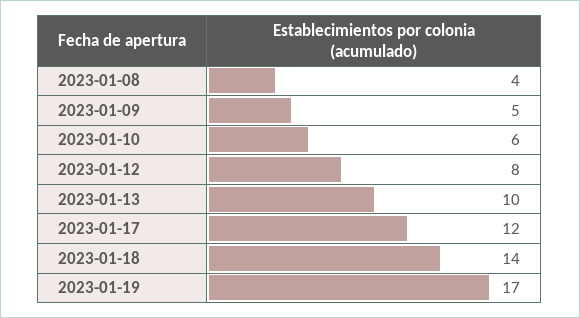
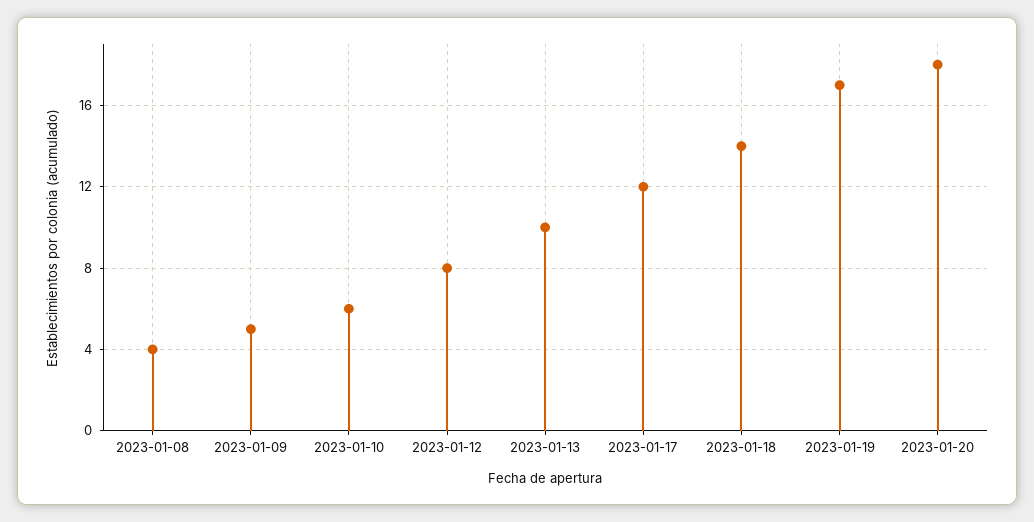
2023-01-20: none -> 18

